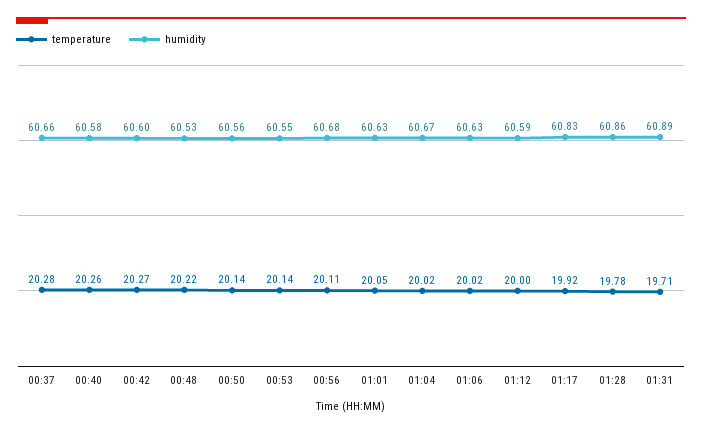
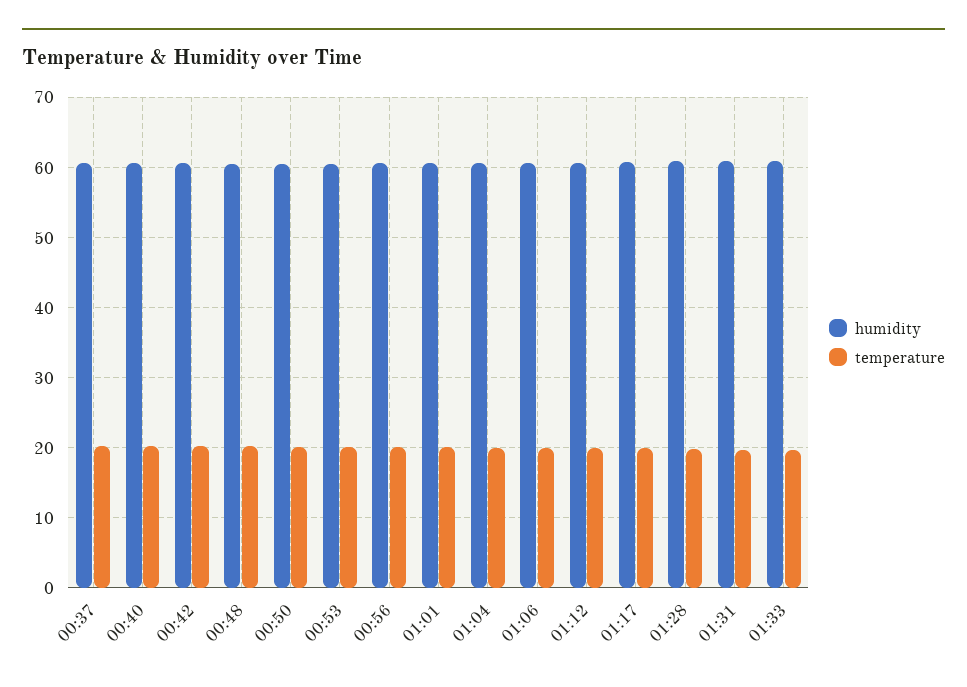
humidity, 01:33: none -> 61
temperature, 01:33: none -> 20

